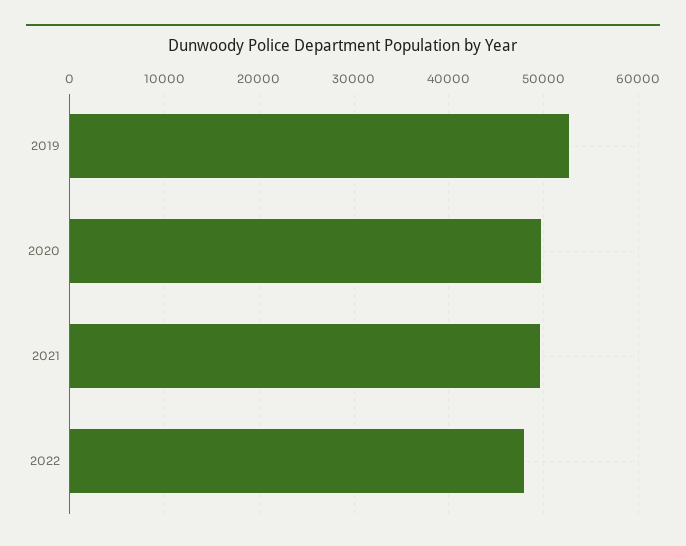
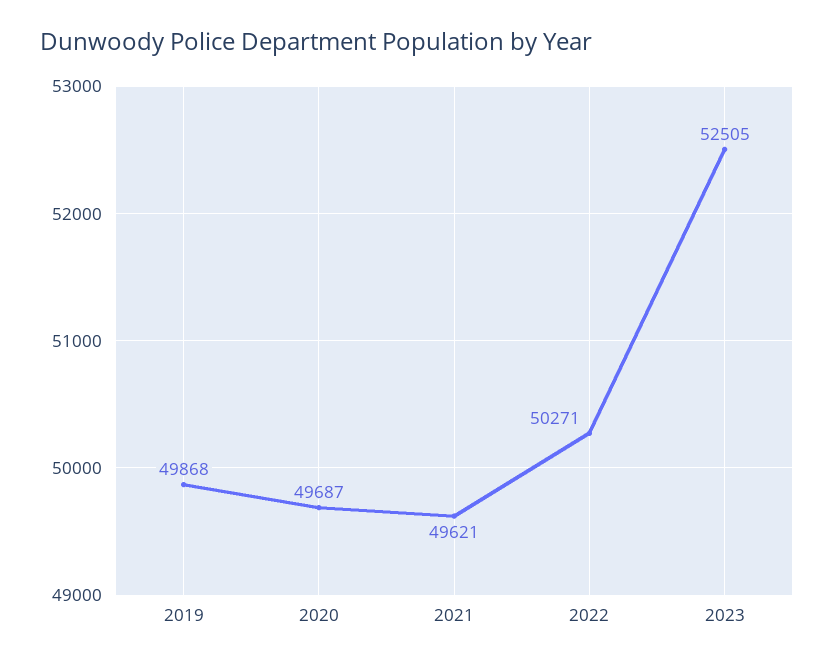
2019: 53000 -> 49868
2022: 48000 -> 50271
2023: none -> 52505

